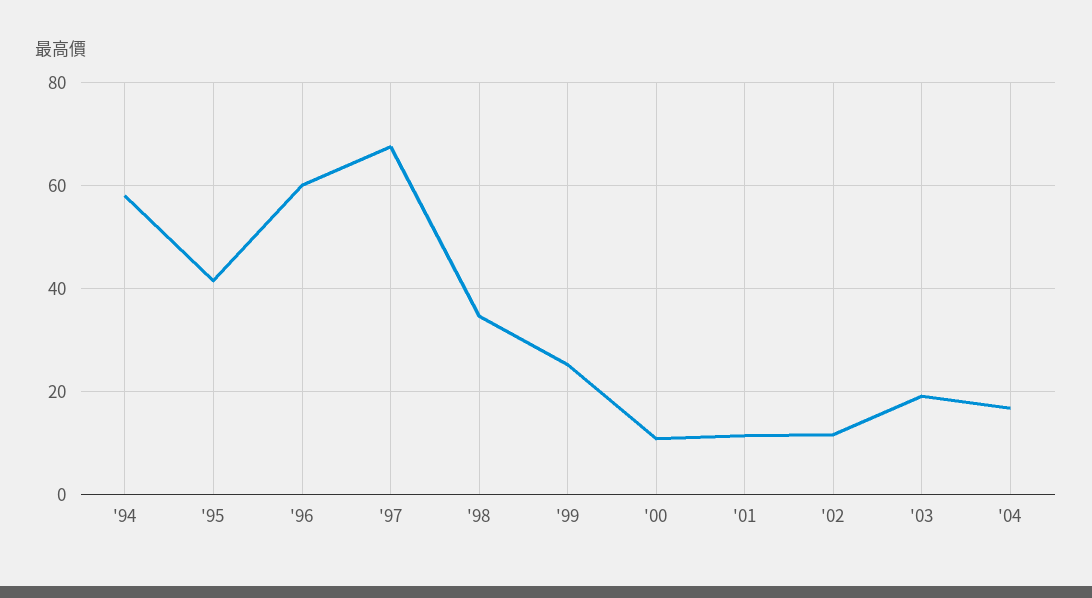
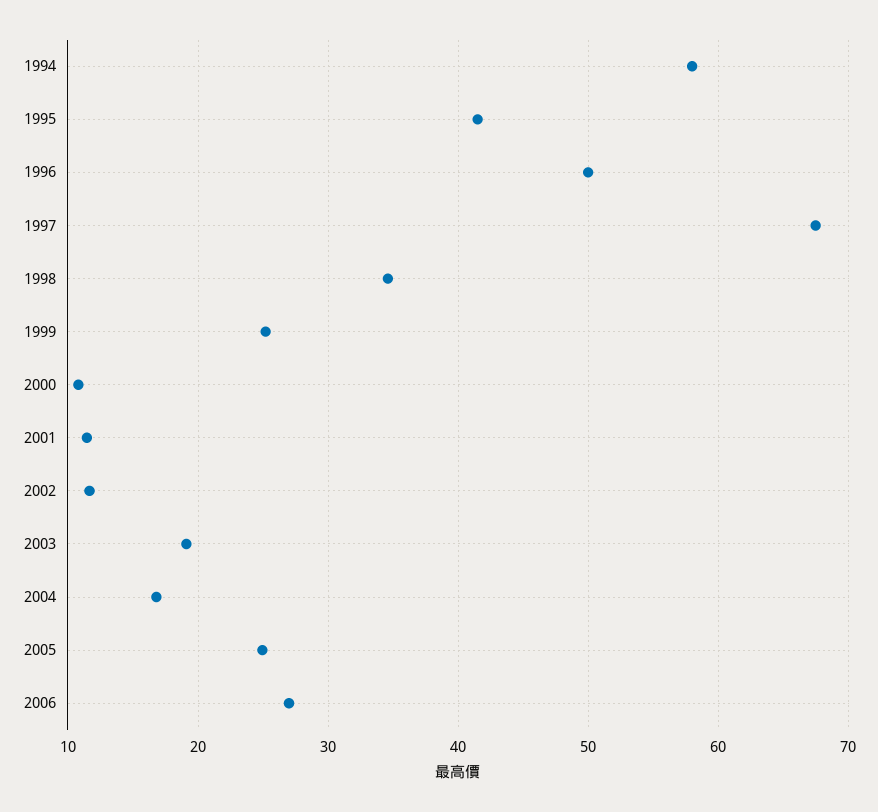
'96: 60 -> 50
2005: none -> 25
2006: none -> 27

